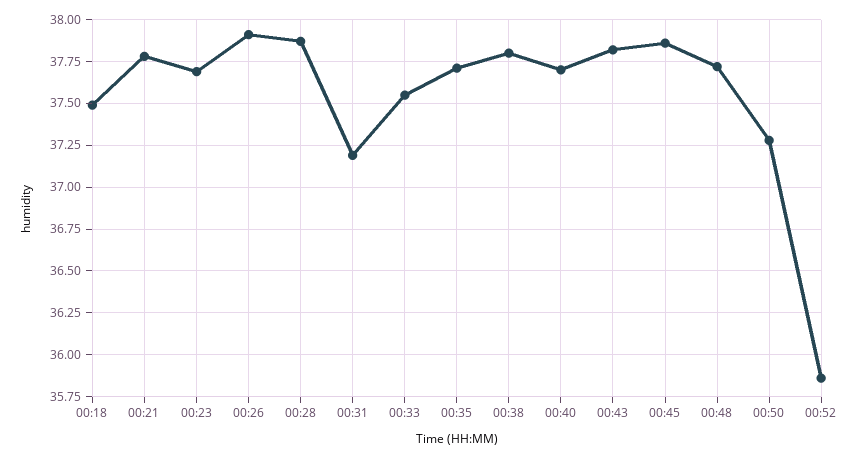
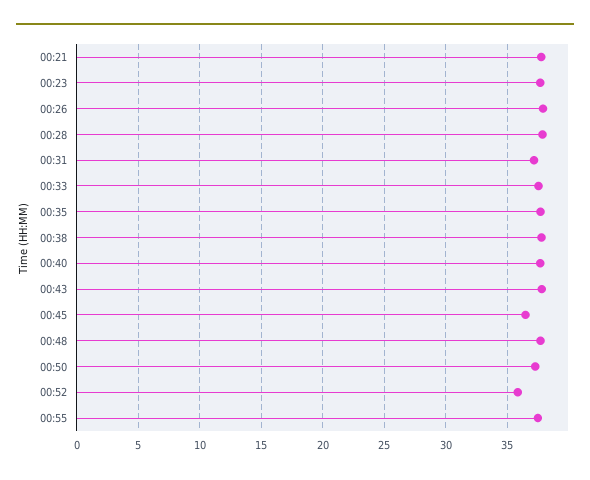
00:18: 37.5 -> none
00:45: 37.85 -> 36.5
00:55: none -> 37.5

